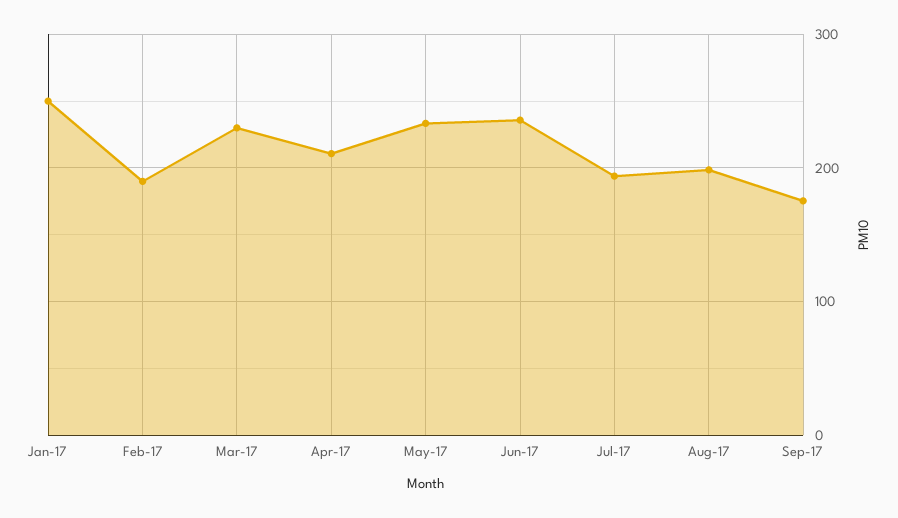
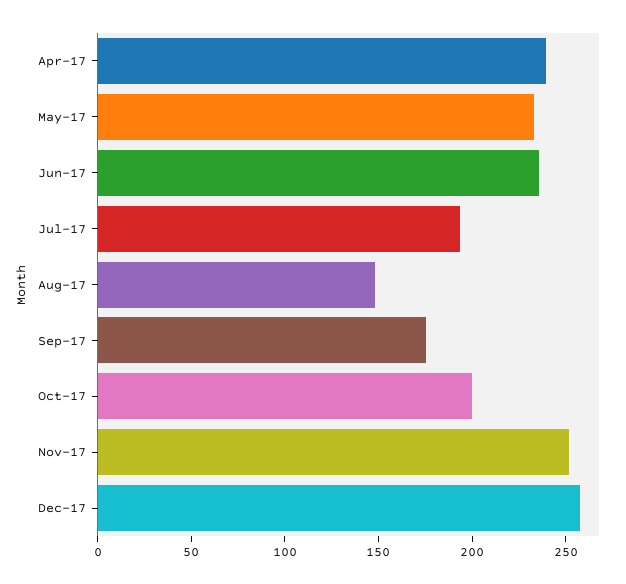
Jan-17: 250 -> none
Feb-17: 190 -> none
Mar-17: 230 -> none
Apr-17: 210 -> 240
Aug-17: 200 -> 150
Oct-17: none -> 200
Nov-17: none -> 250
Dec-17: none -> 260

